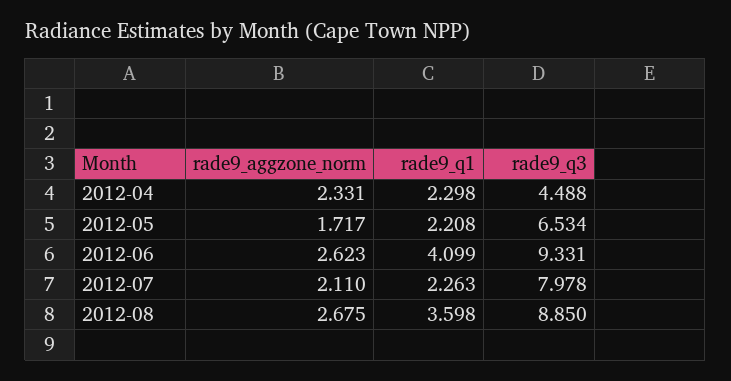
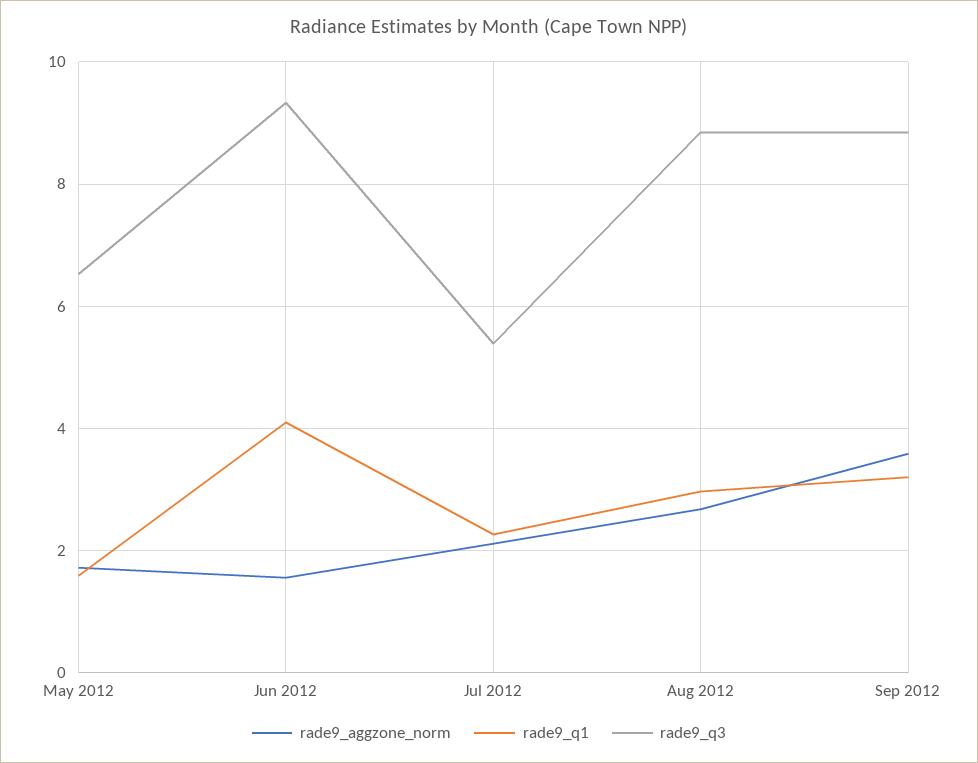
rade9_aggzone_norm, 2012-04: 2.331 -> none
rade9_q1, 2012-04: 2.298 -> none
rade9_q3, 2012-04: 4.488 -> none
rade9_q1, 2012-05: 2.208 -> 1.6
rade9_aggzone_norm, 2012-06: 2.623 -> 1.6
rade9_q3, 2012-07: 7.978 -> 5.4
rade9_q1, 2012-08: 3.598 -> 3
rade9_aggzone_norm, Sep 2012: none -> 3.6
rade9_q1, Sep 2012: none -> 3.2
rade9_q3, Sep 2012: none -> 8.8

